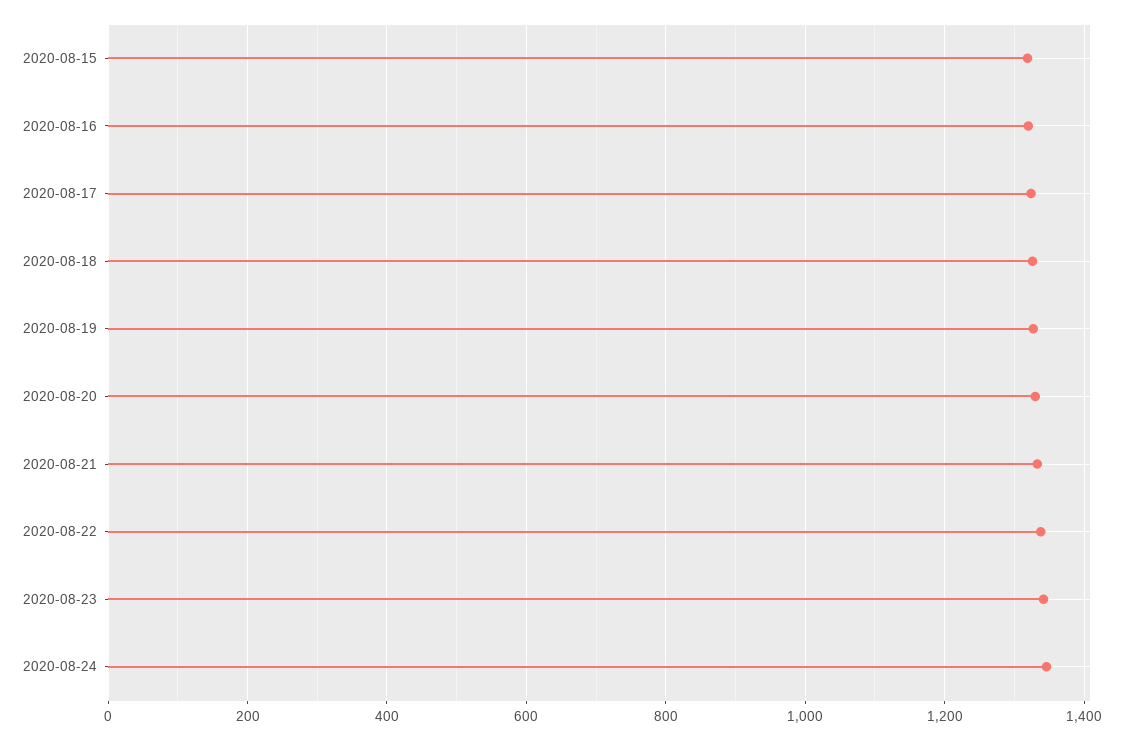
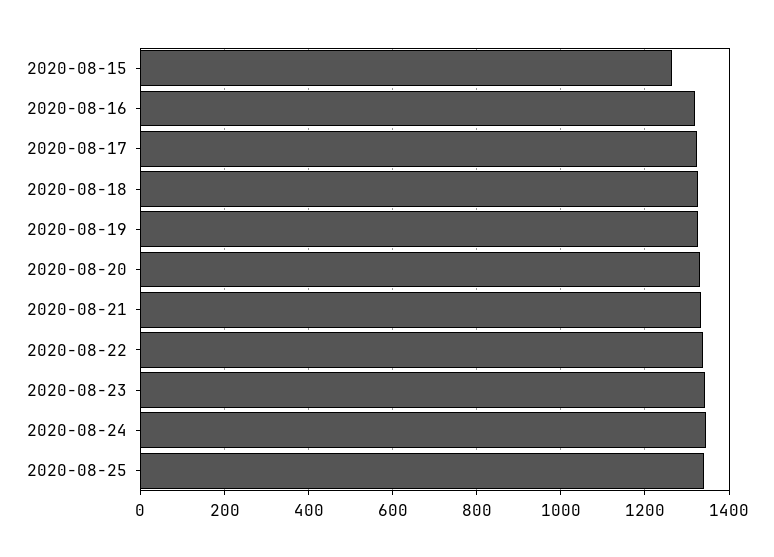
2020-08-15: 1320 -> 1260
2020-08-25: none -> 1340

